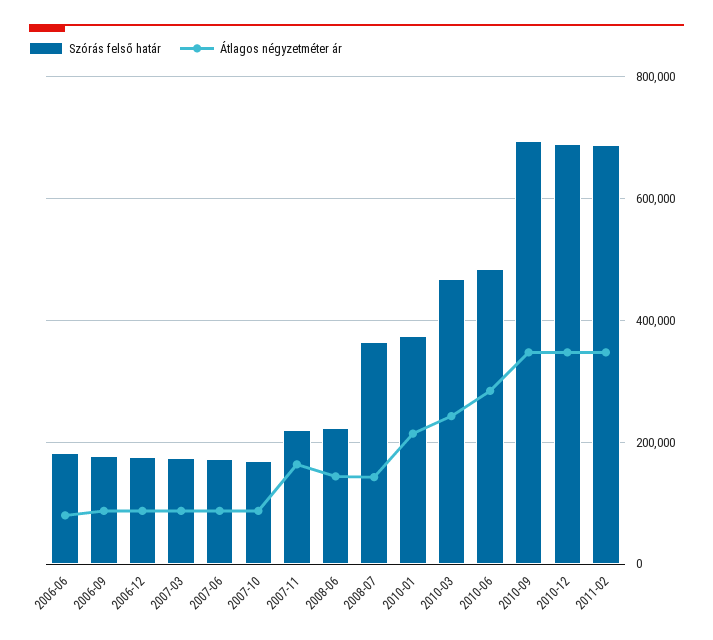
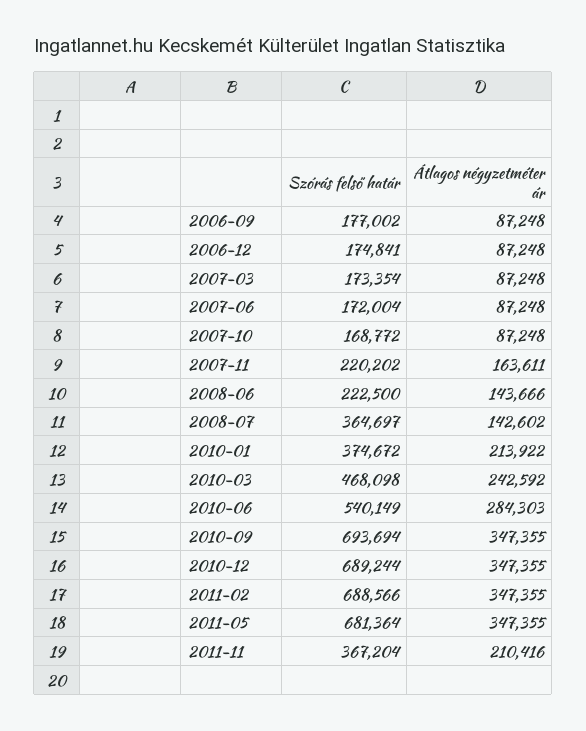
Szórás felső határ, 2006-06: 180000 -> none
Átlagos négyzetméter ár, 2006-06: 80000 -> none
Szórás felső határ, 2010-06: 480000 -> 540149
Szórás felső határ, 2011-05: none -> 681364
Átlagos négyzetméter ár, 2011-05: none -> 347355
Szórás felső határ, 2011-11: none -> 367204
Átlagos négyzetméter ár, 2011-11: none -> 210416

